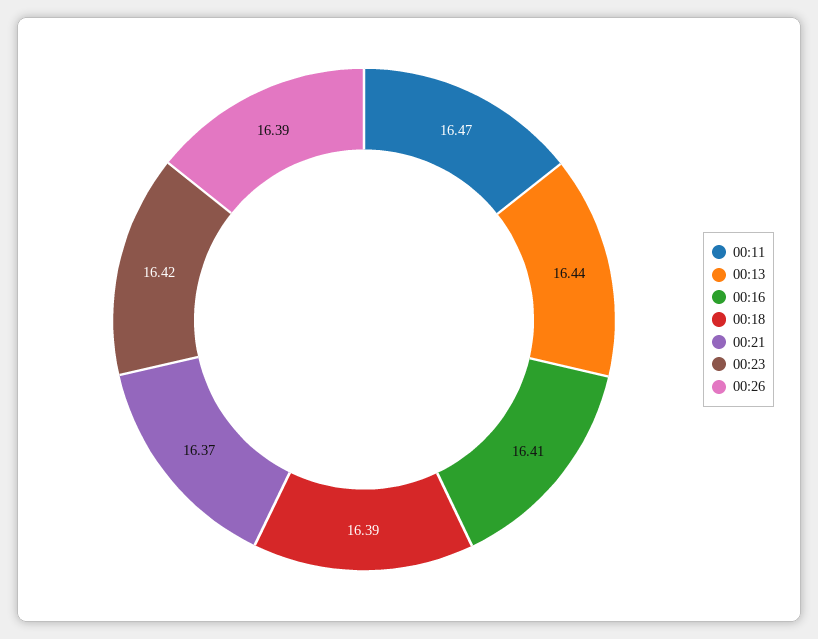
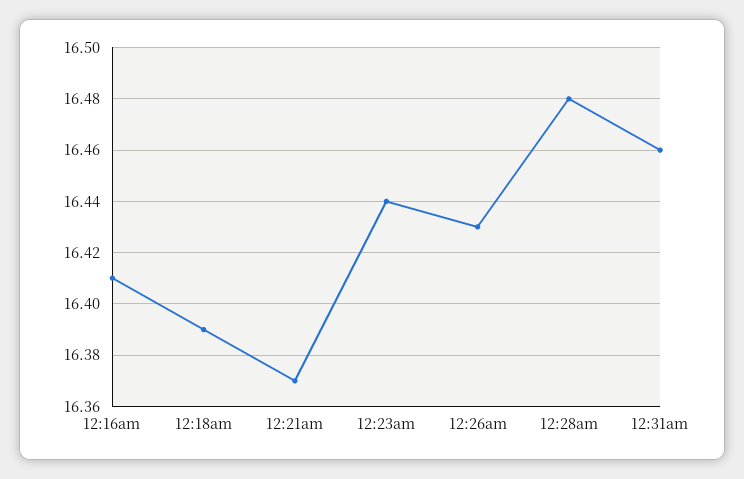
00:11: 16.47 -> none
00:13: 16.44 -> none
00:23: 16.42 -> 16.44
00:26: 16.39 -> 16.43
12:28am: none -> 16.48
12:31am: none -> 16.46

